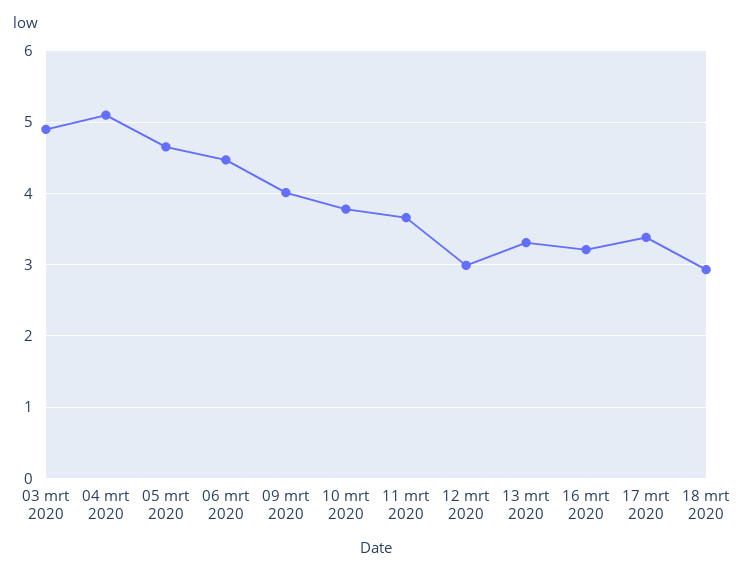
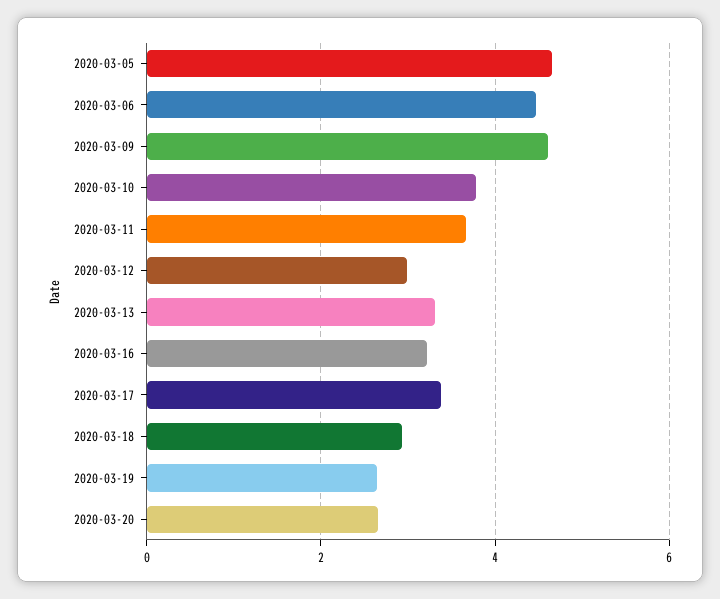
03 mrt 2020: 4.9 -> none
04 mrt 2020: 5.1 -> none
09 mrt 2020: 4 -> 4.6
2020-03-19: none -> 2.6
2020-03-20: none -> 2.6

